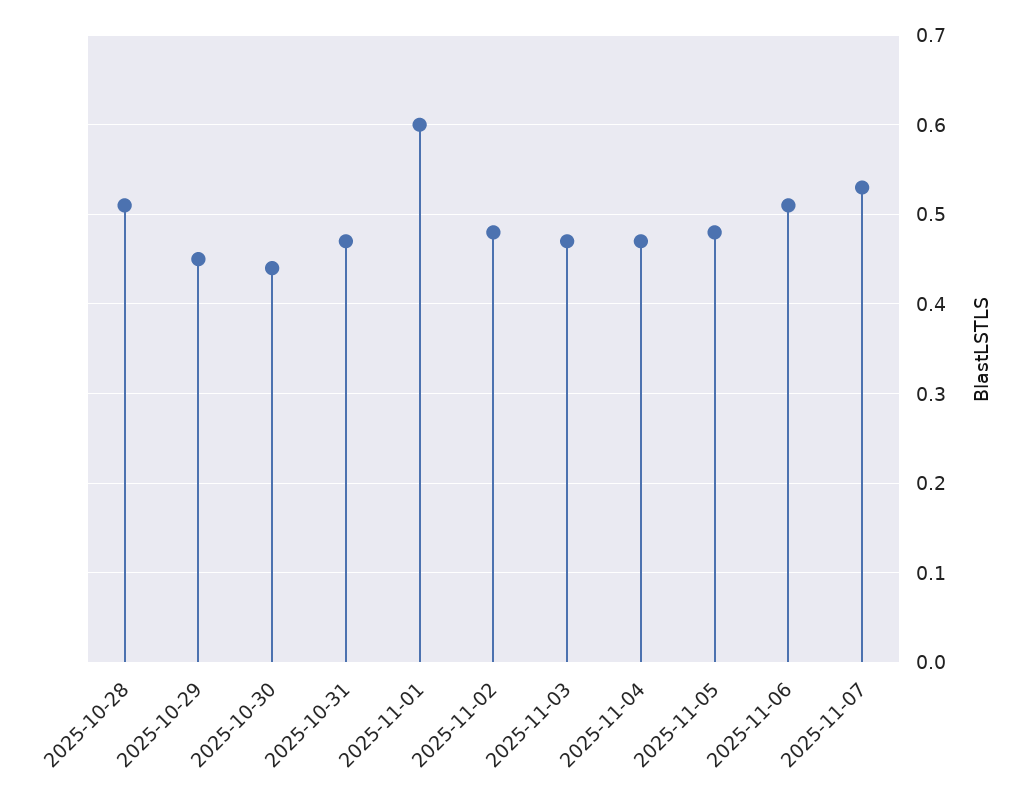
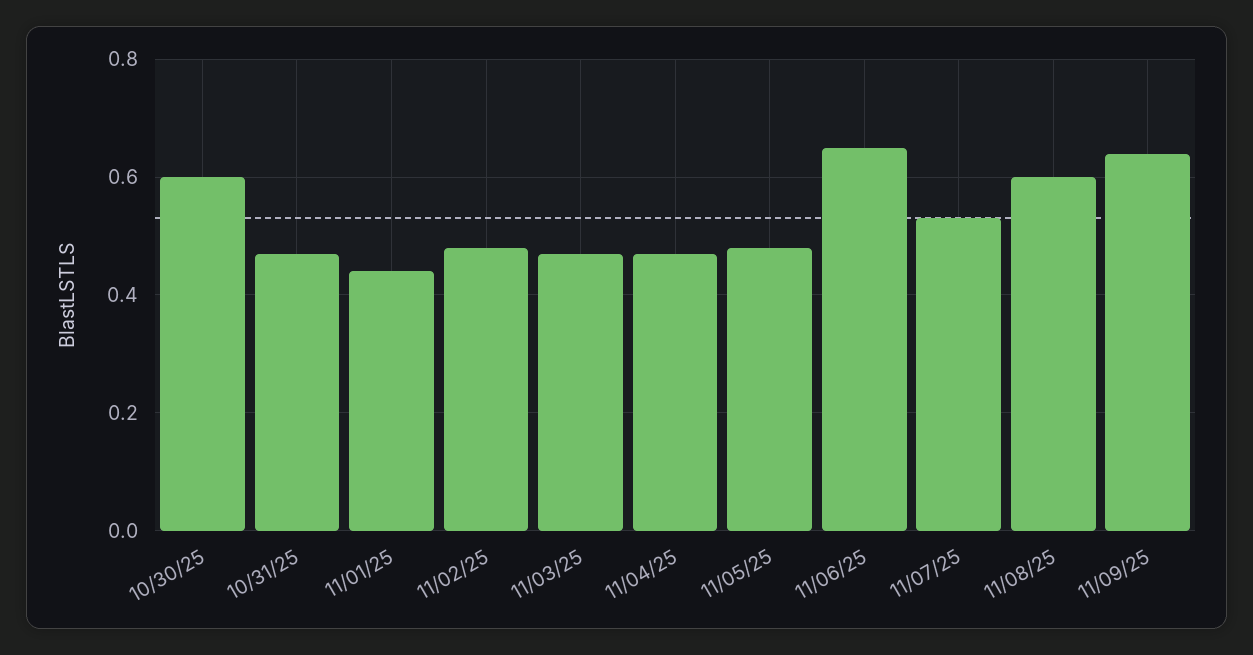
2025-10-28: 0.51 -> none
2025-10-29: 0.45 -> none
2025-10-30: 0.44 -> 0.6
2025-11-01: 0.6 -> 0.45
2025-11-06: 0.51 -> 0.65
11/08/25: none -> 0.6
11/09/25: none -> 0.65

